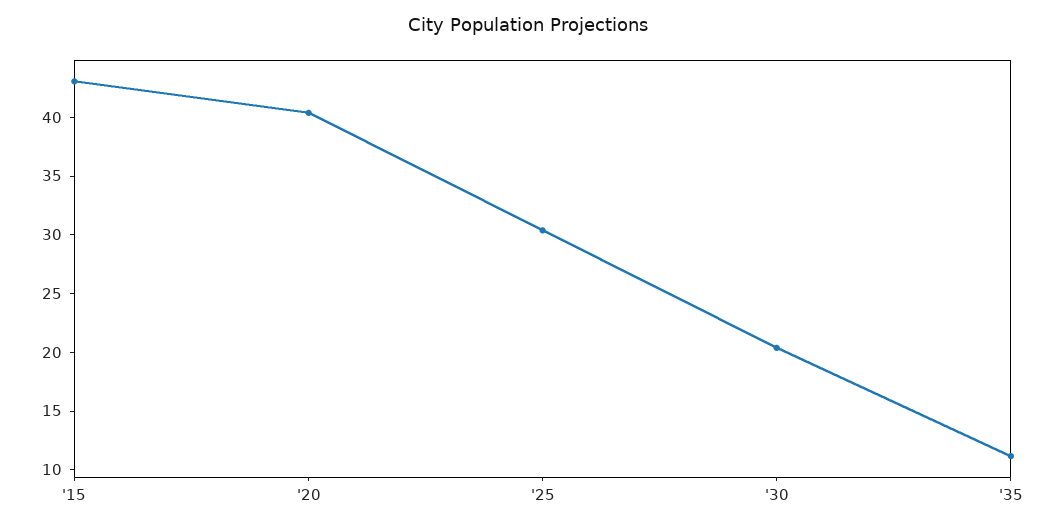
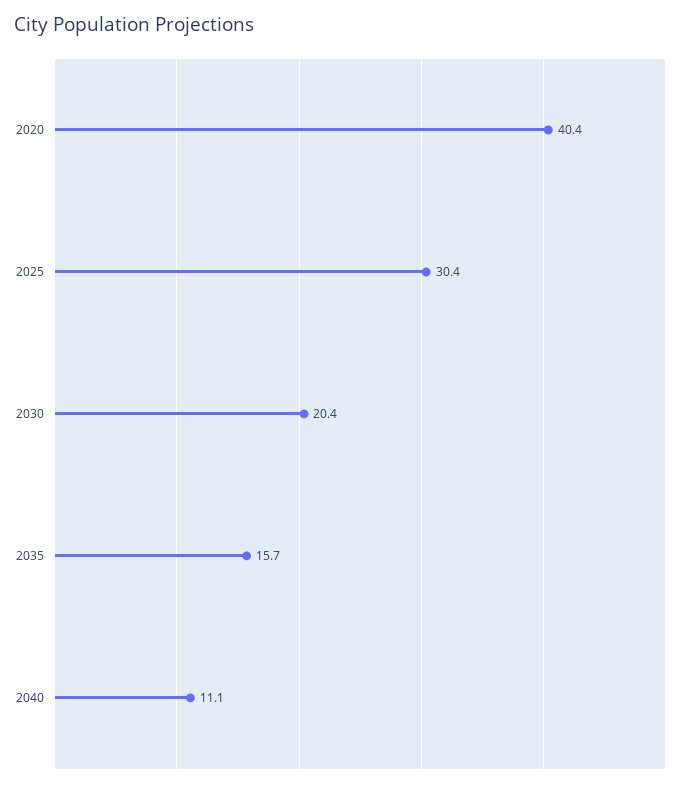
'15: 43 -> none
'35: 11 -> 15.7
2040: none -> 11.1

